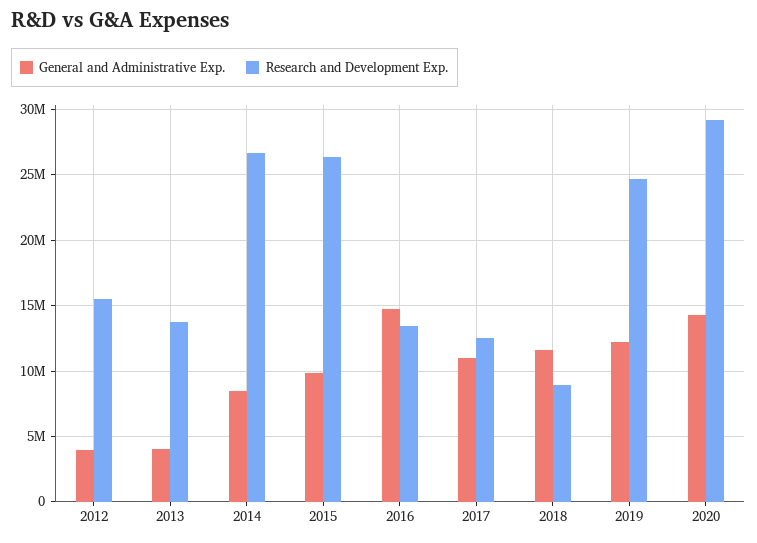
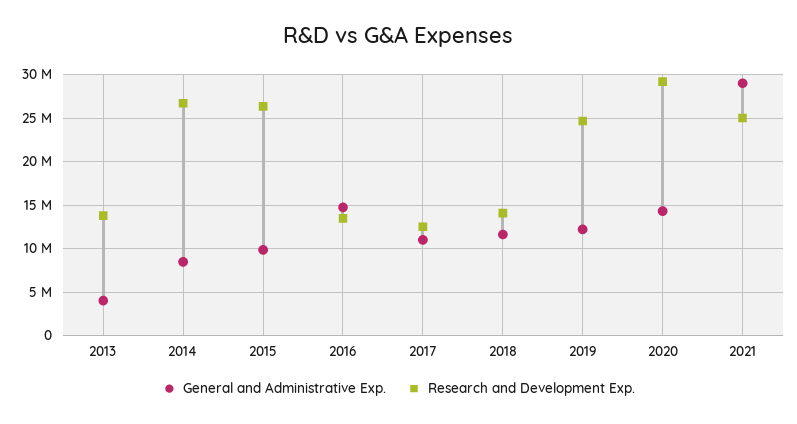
General and Administrative Exp., 2012: 4000000 -> none
Research and Development Exp., 2012: 15500000 -> none
Research and Development Exp., 2018: 9000000 -> 14000000
General and Administrative Exp., 2021: none -> 29000000
Research and Development Exp., 2021: none -> 25000000

